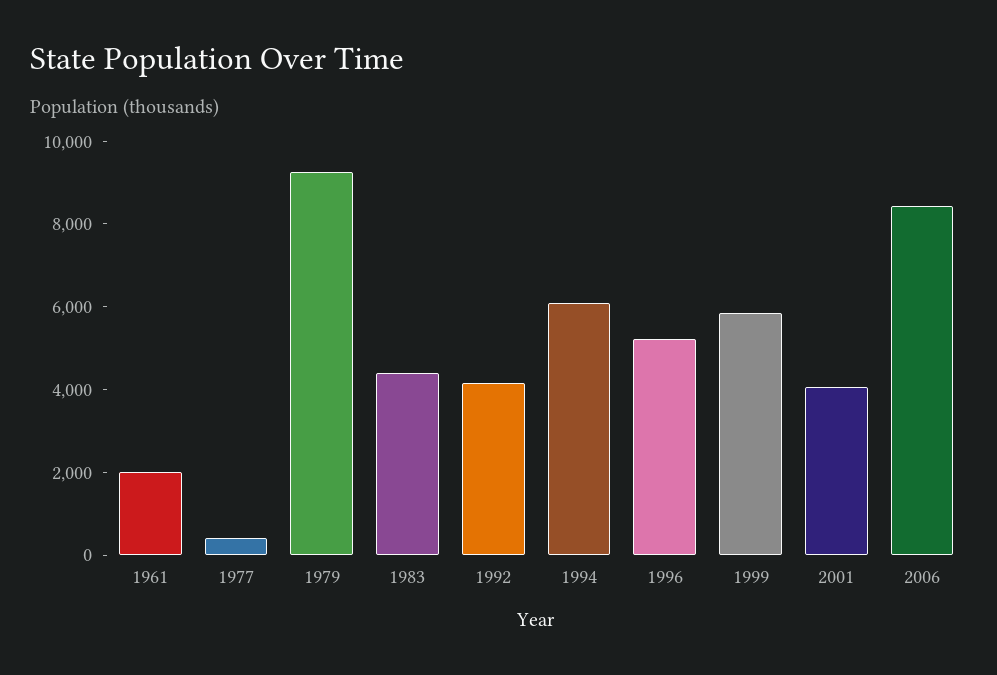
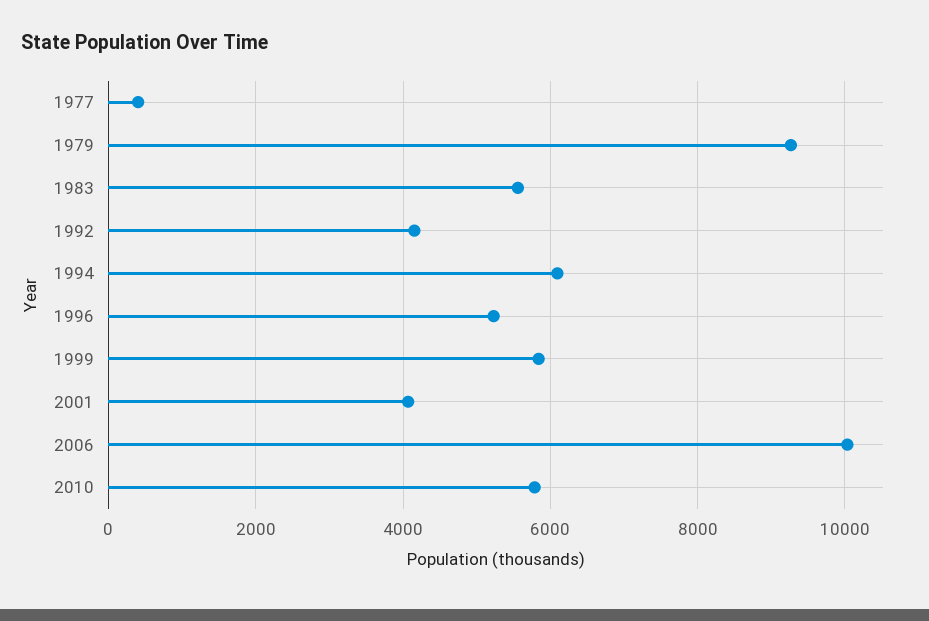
1961: 2000 -> none
1983: 4500 -> 5600
2006: 8500 -> 10000
2010: none -> 5800

